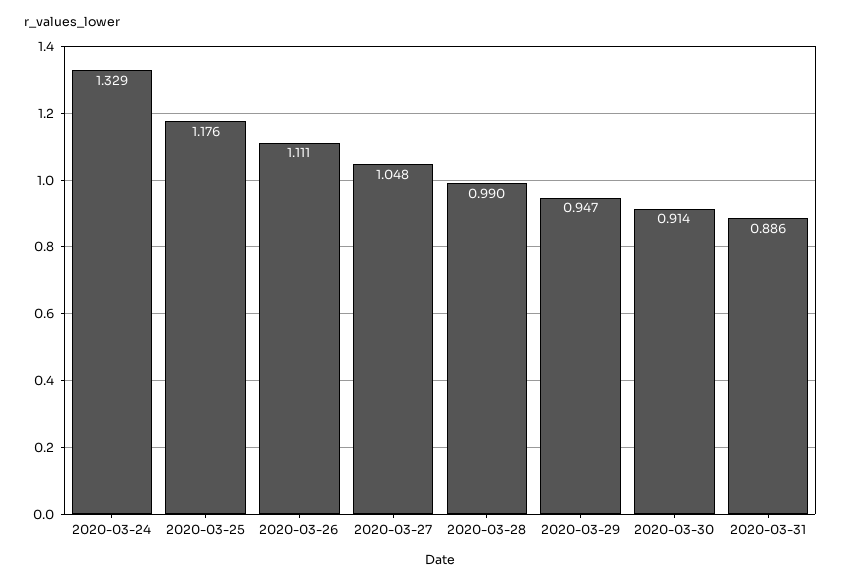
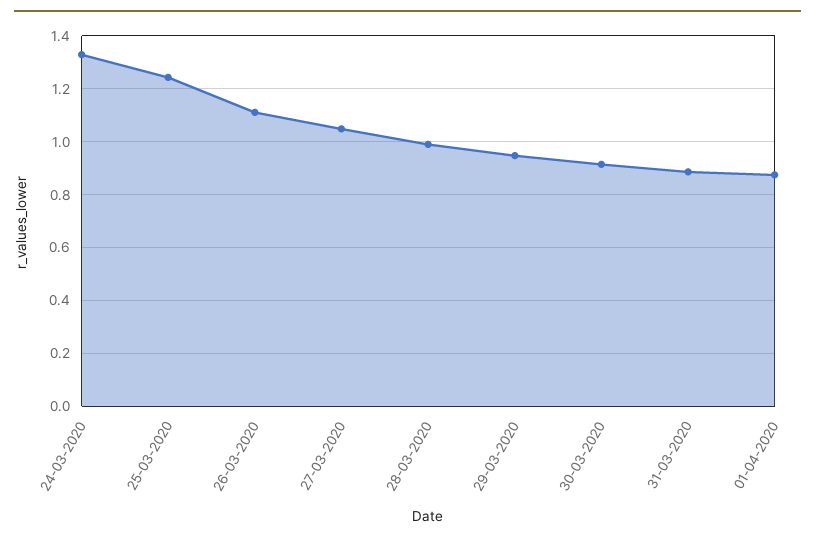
2020-03-25: 1.176 -> 1.25
01-04-2020: none -> 0.875

